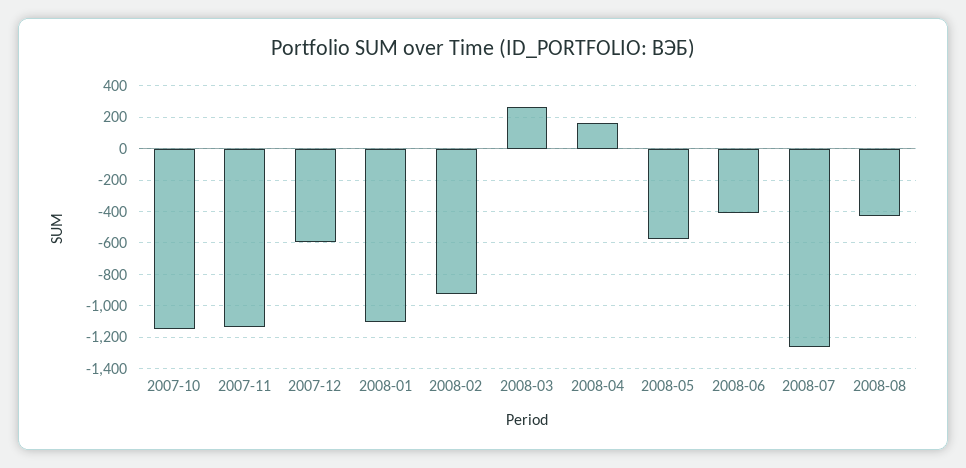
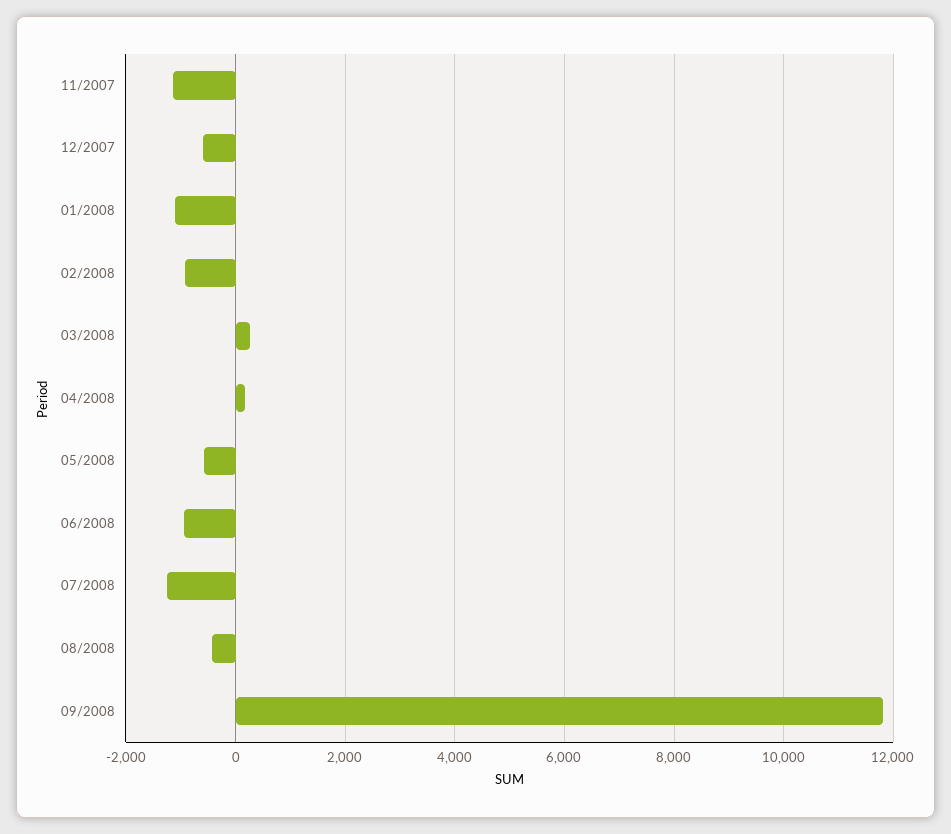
2007-10: -1150 -> none
2008-06: -400 -> -1000
09/2008: none -> 11800

